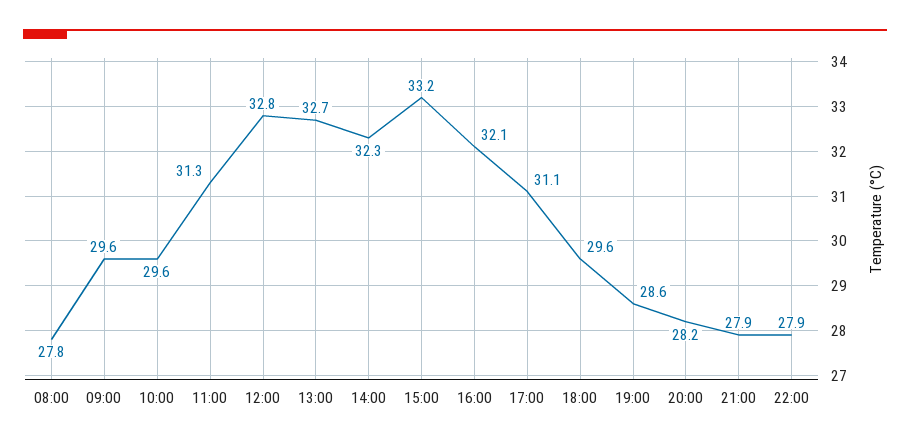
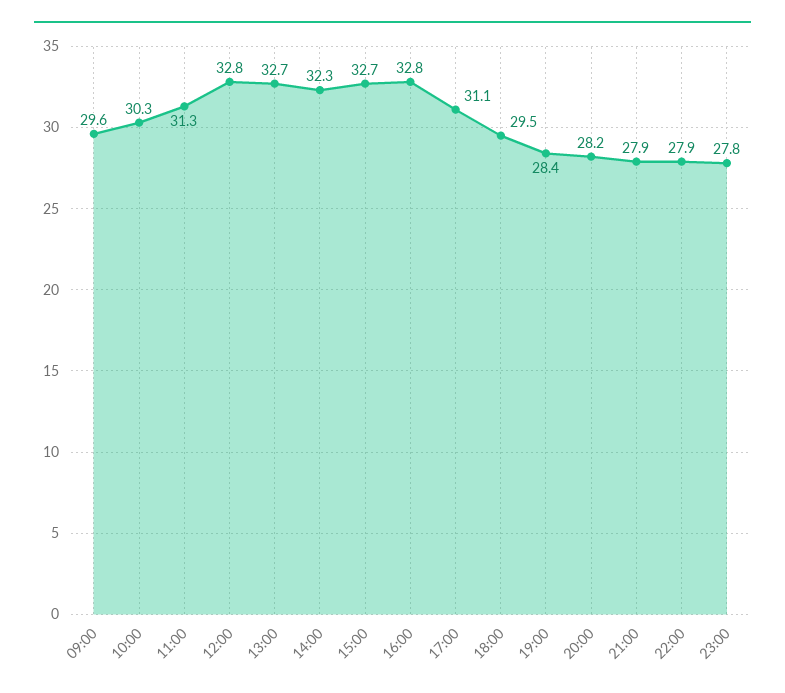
08:00: 27.8 -> none
10:00: 29.6 -> 30.3
15:00: 33.2 -> 32.7
16:00: 32.1 -> 32.8
18:00: 29.6 -> 29.5
19:00: 28.6 -> 28.4
23:00: none -> 27.8

